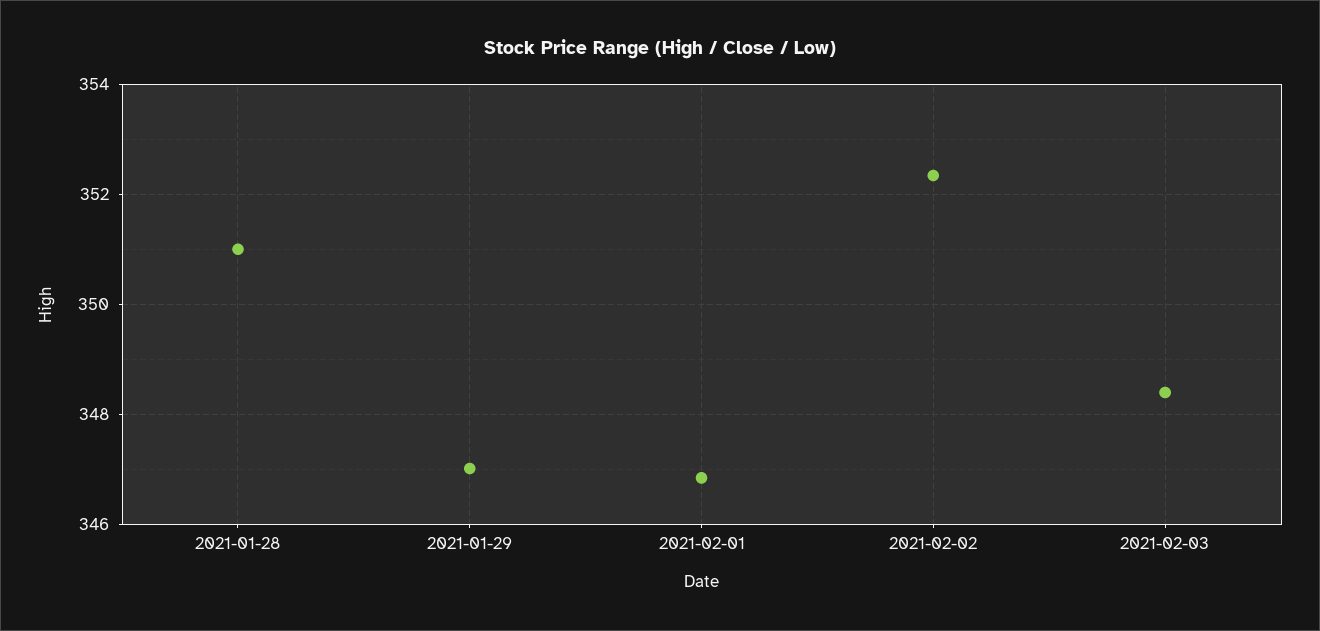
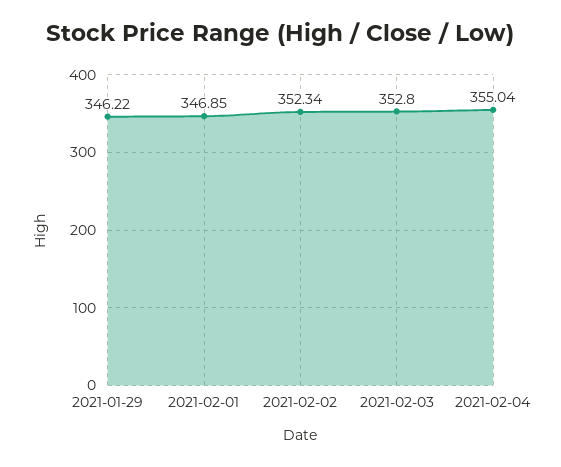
2021-01-28: 351 -> none
2021-01-29: 347 -> 346.22
2021-02-03: 348.4 -> 352.8
2021-02-04: none -> 355.04

